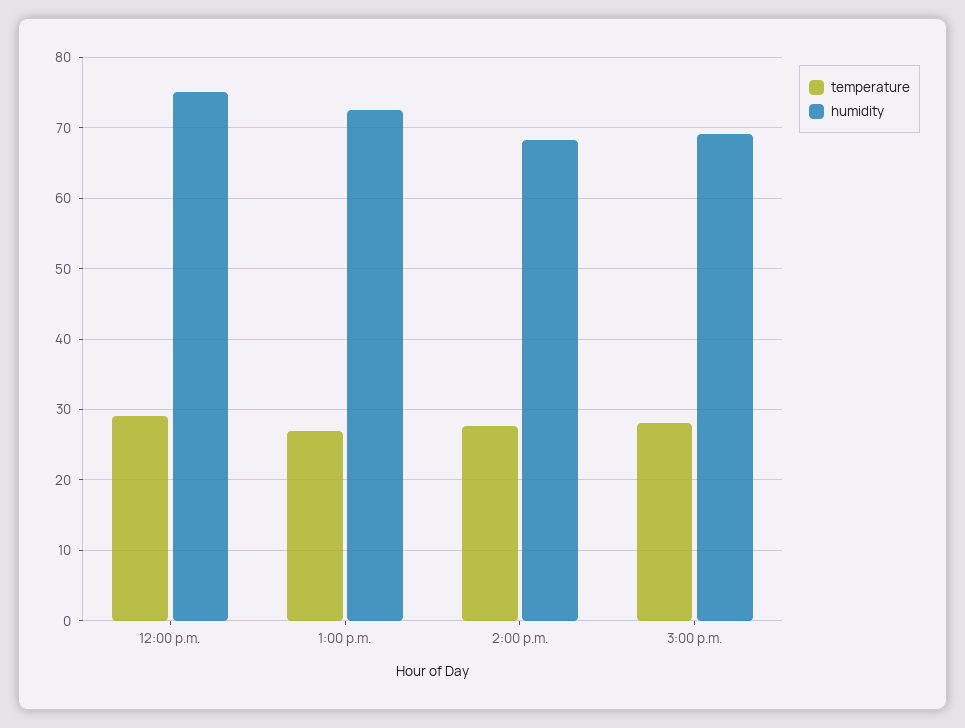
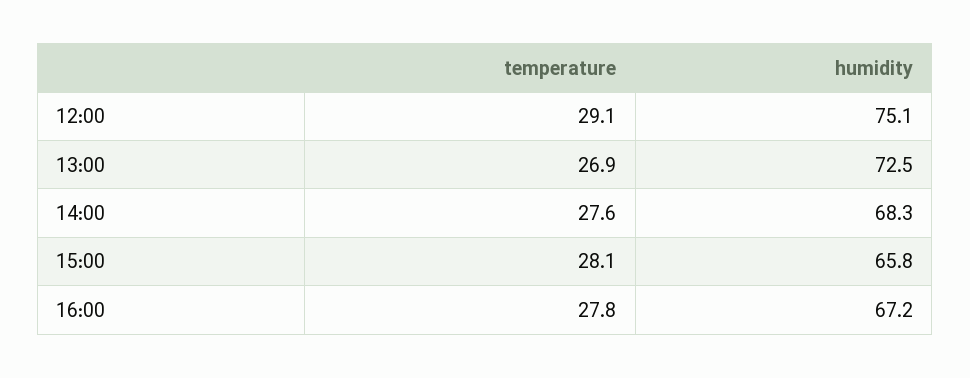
humidity, 3:00 p.m.: 69 -> 65.8
temperature, 16:00: none -> 27.8
humidity, 16:00: none -> 67.2

